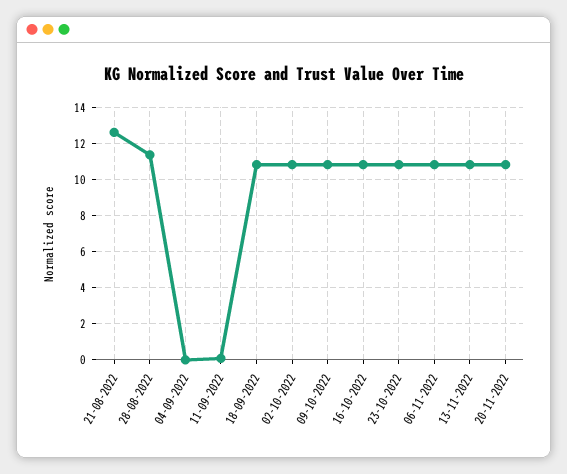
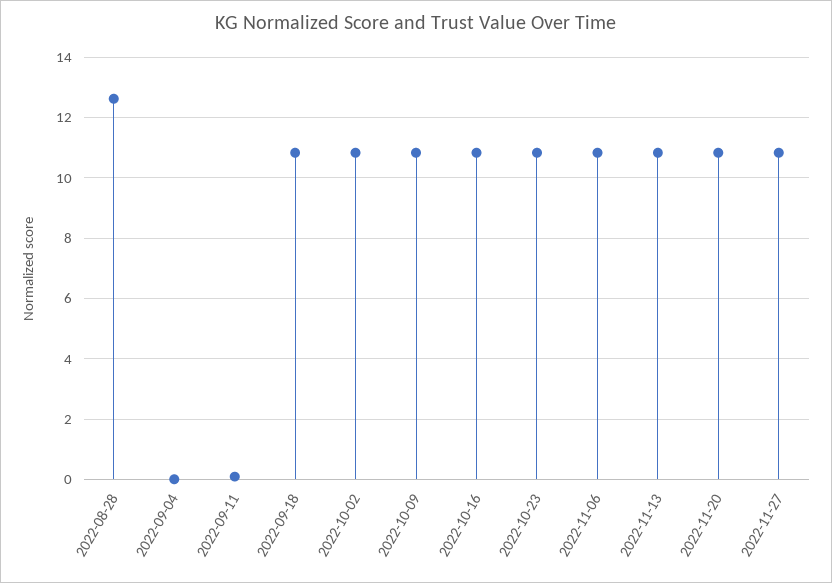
21-08-2022: 12.5 -> none
28-08-2022: 11.5 -> 12.6
2022-11-27: none -> 10.8

